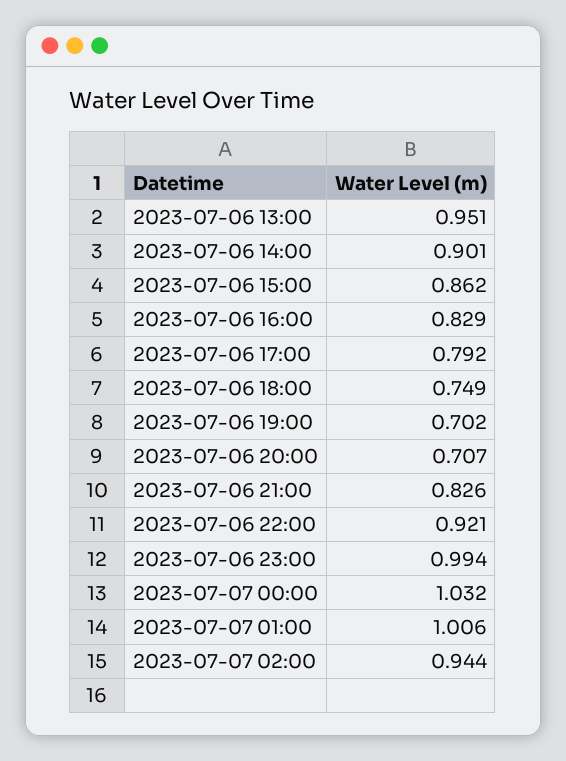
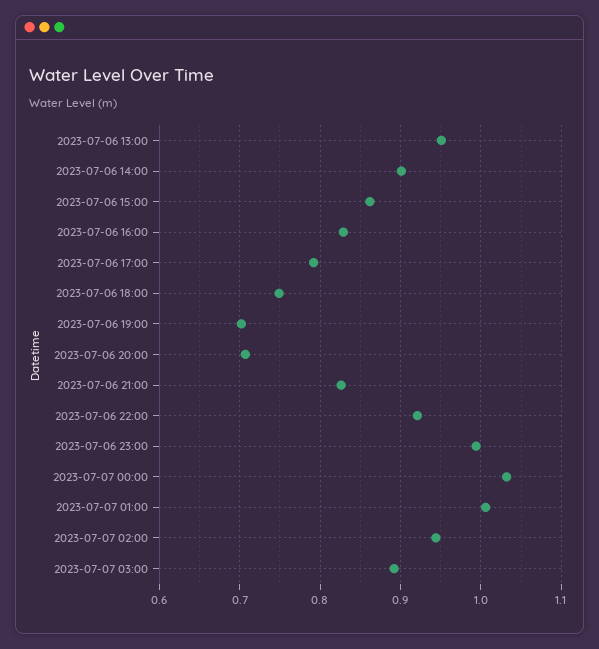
2023-07-07 03:00: none -> 0.89

